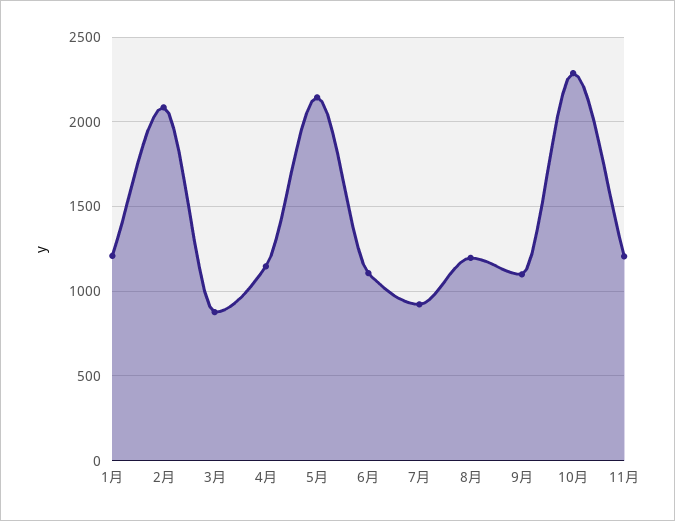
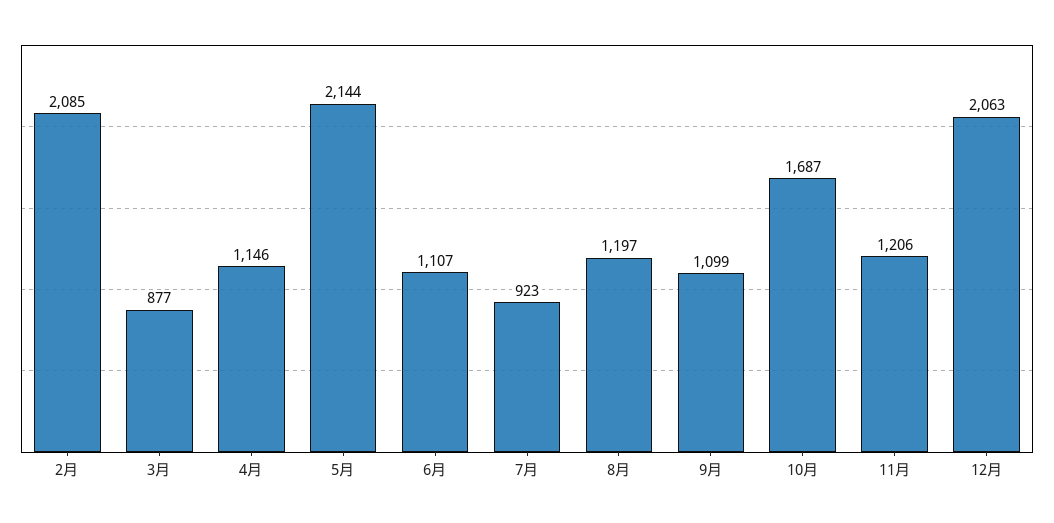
1月: 1200 -> none
10月: 2300 -> 1687
12月: none -> 2063

